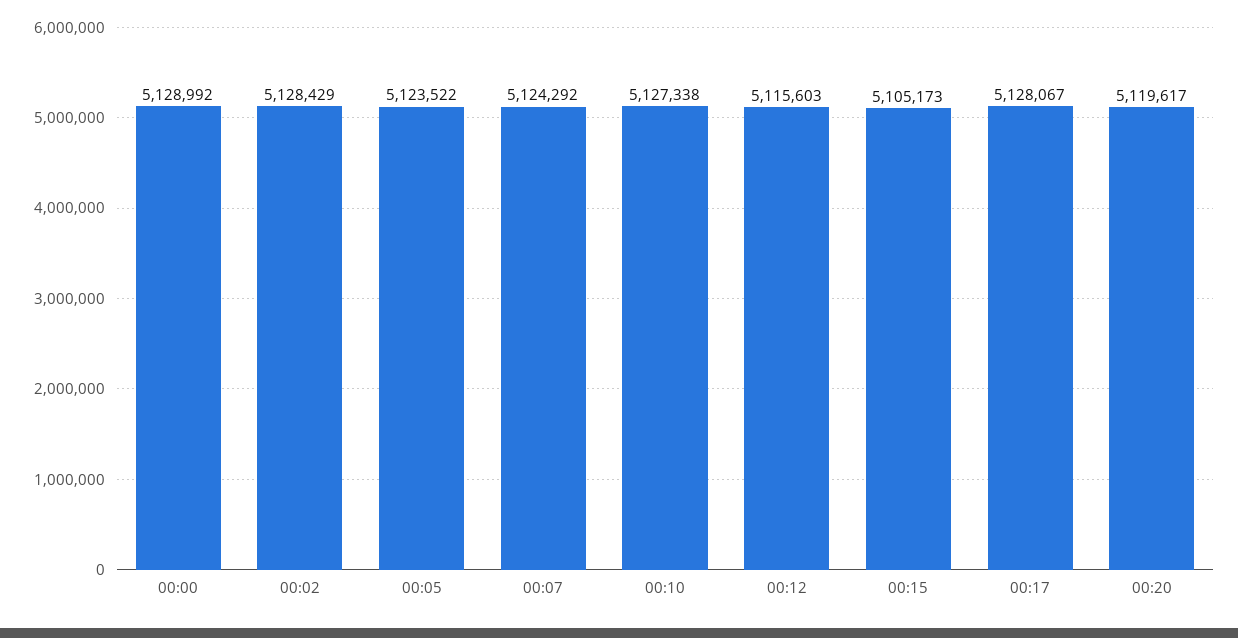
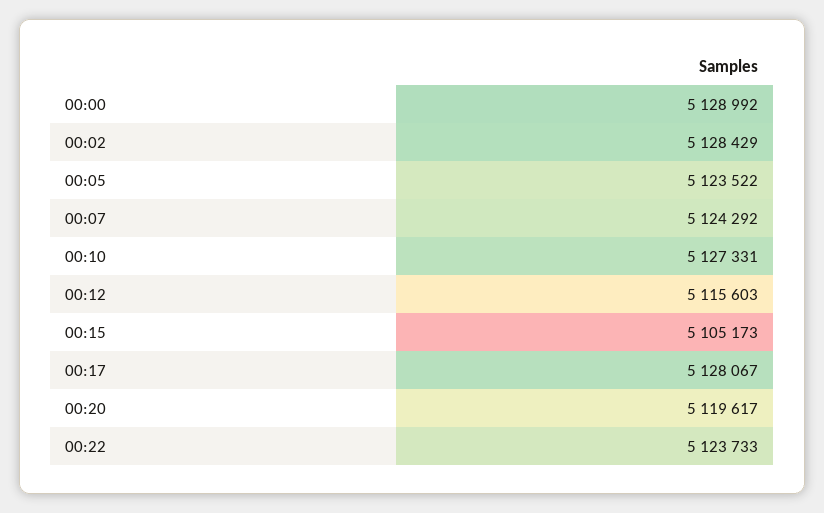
00:10: 5127338 -> 5127331
00:22: none -> 5123733

